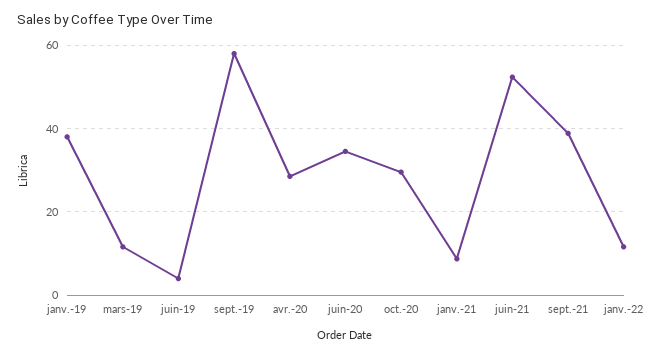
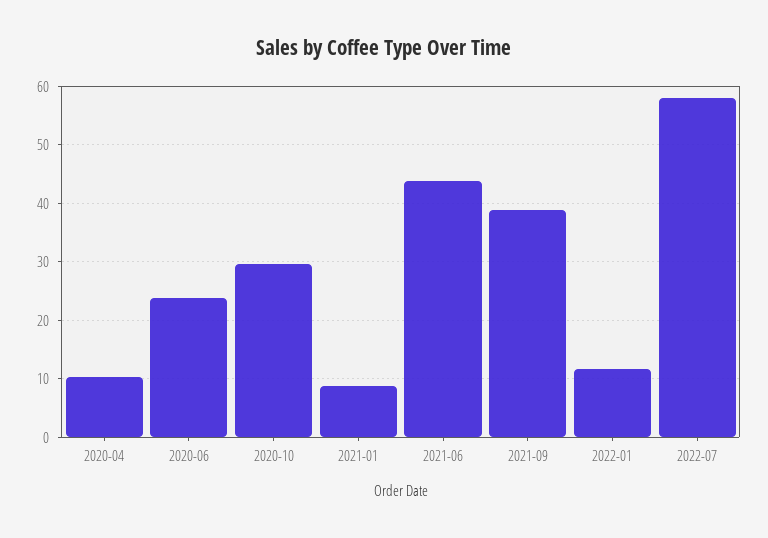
janv.-19: 38 -> none
mars-19: 12 -> none
juin-19: 4 -> none
sept.-19: 58 -> none
avr.-20: 28 -> 10
juin-20: 34 -> 24
juin-21: 52 -> 44
2022-07: none -> 58

